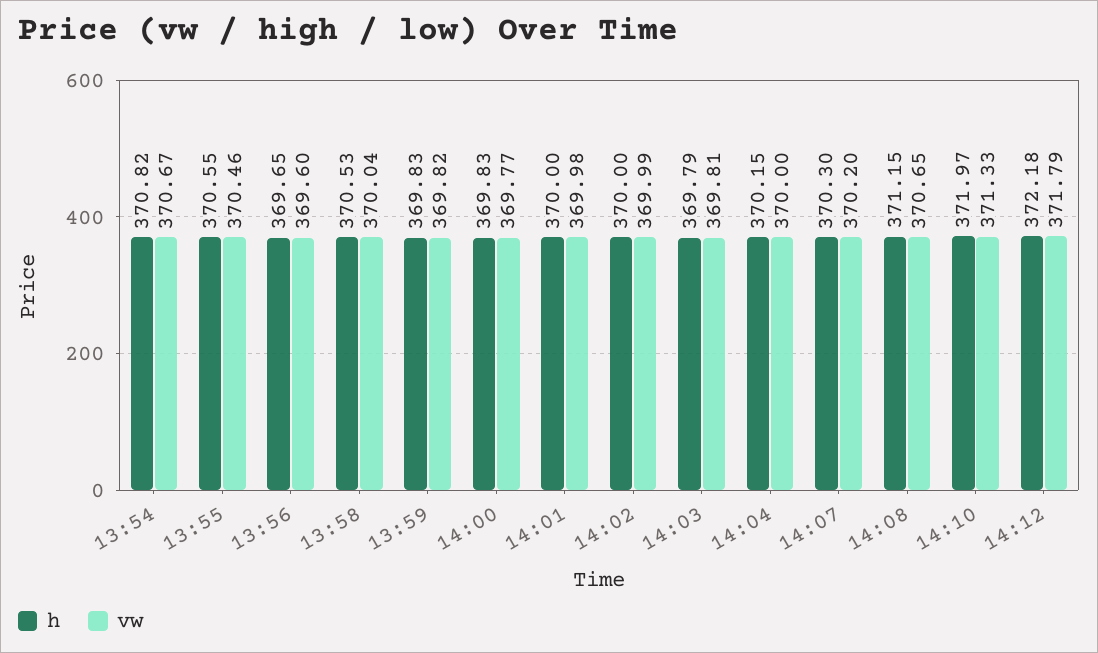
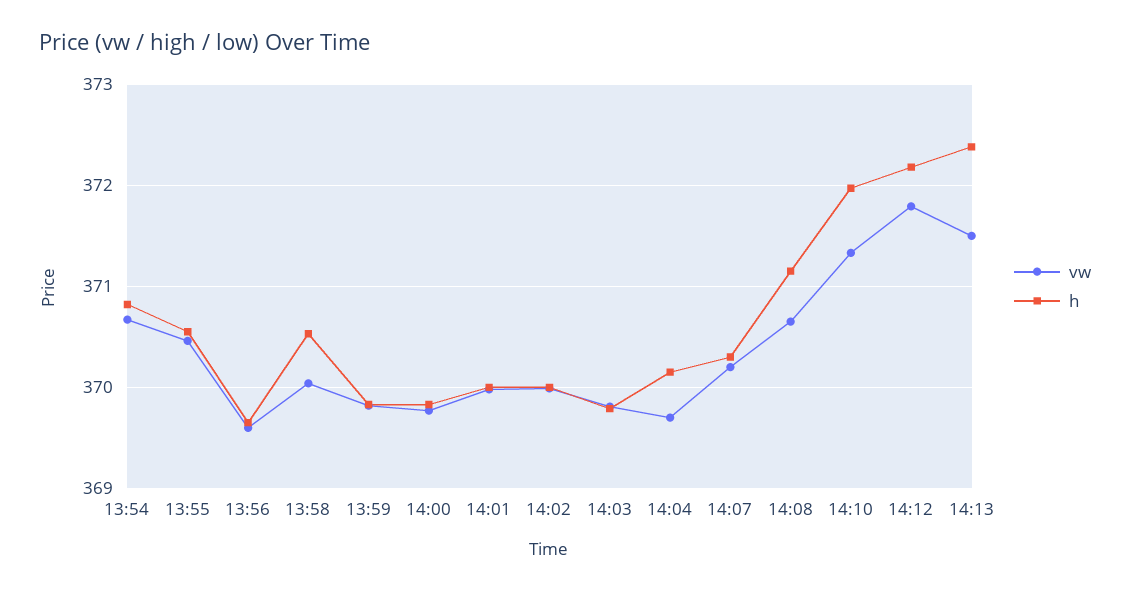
vw, 14:04: 370 -> 369.7
vw, 14:13: none -> 371.5
h, 14:13: none -> 372.4

